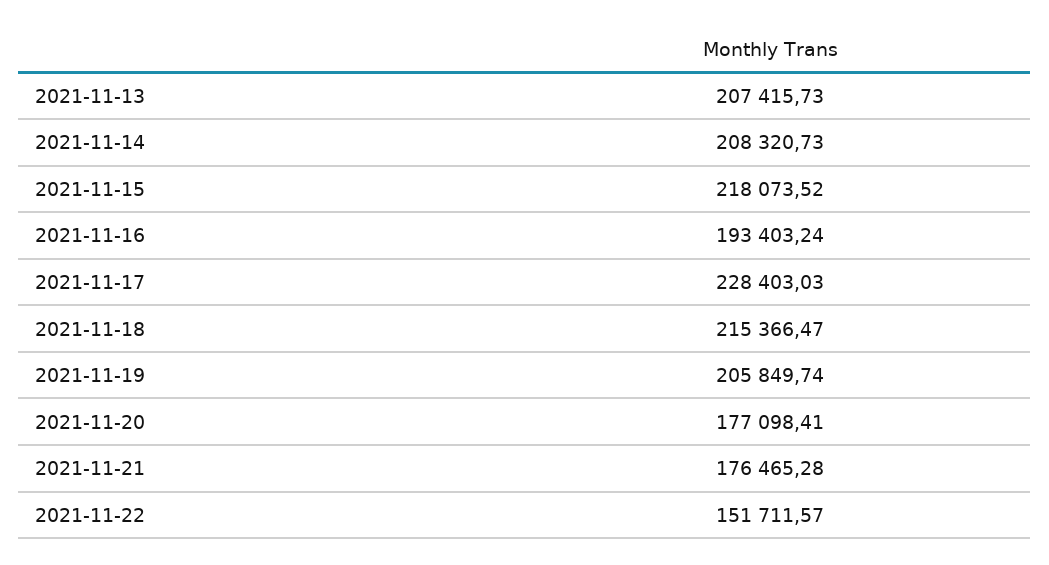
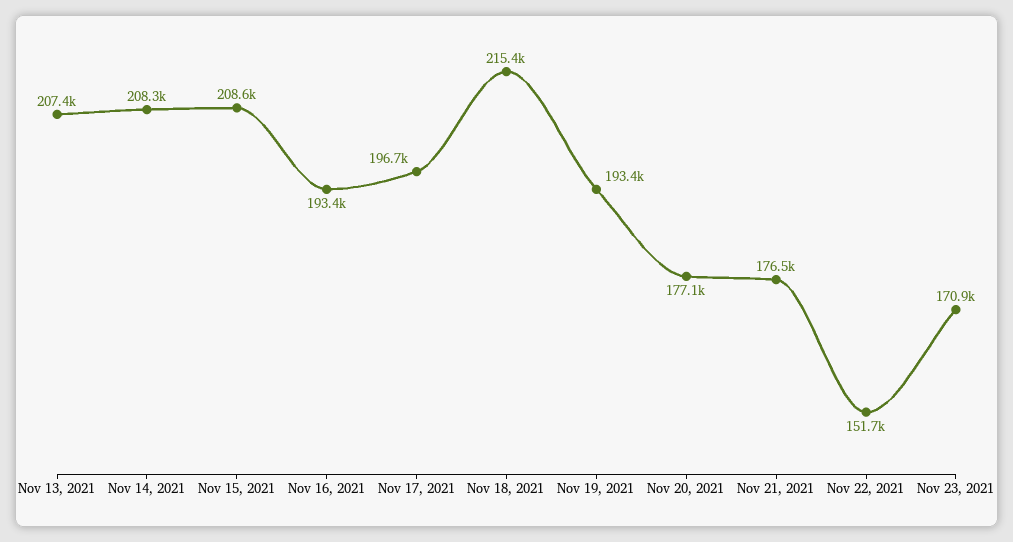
2021-11-15: 218073.52 -> 208600
2021-11-17: 228403.03 -> 196700
2021-11-19: 205849.74 -> 193400
Nov 23, 2021: none -> 170900

